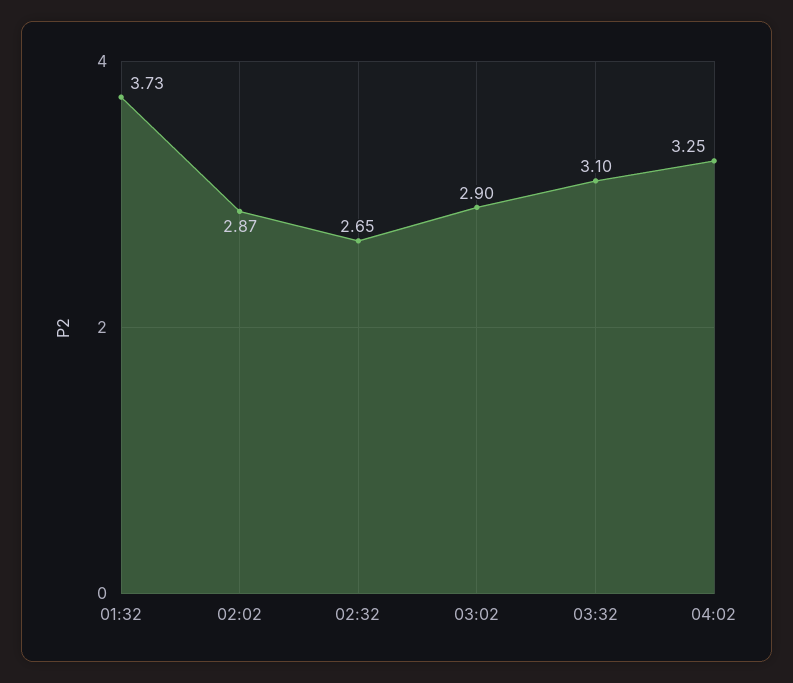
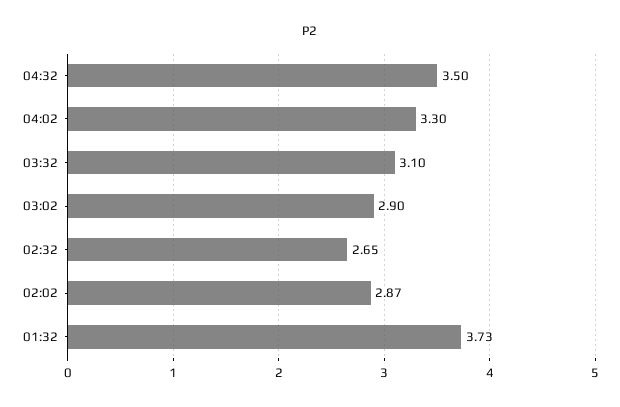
04:02: 3.25 -> 3.3
04:32: none -> 3.5

